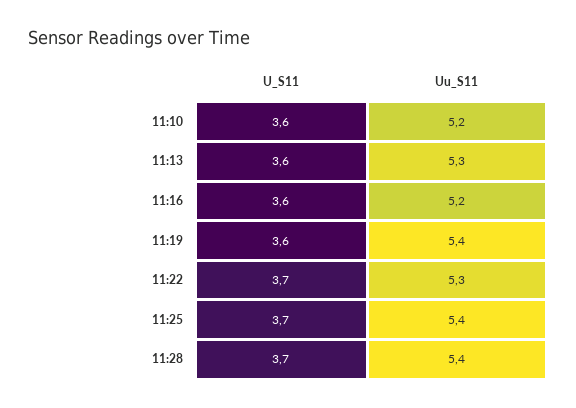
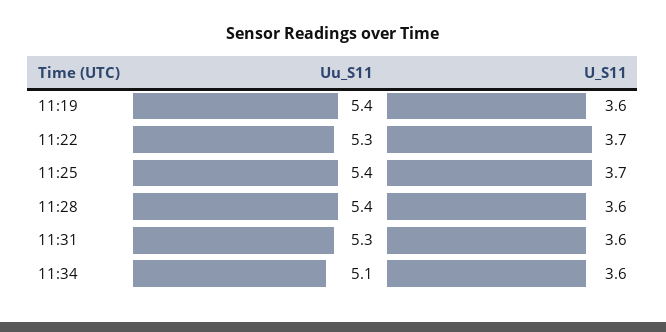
U_S11, 11:10: 3.6 -> none
Uu_S11, 11:10: 5.2 -> none
U_S11, 11:13: 3.6 -> none
Uu_S11, 11:13: 5.3 -> none
U_S11, 11:16: 3.6 -> none
Uu_S11, 11:16: 5.2 -> none
U_S11, 11:28: 3.7 -> 3.6
Uu_S11, 11:31: none -> 5.3
U_S11, 11:31: none -> 3.6
Uu_S11, 11:34: none -> 5.1
U_S11, 11:34: none -> 3.6

